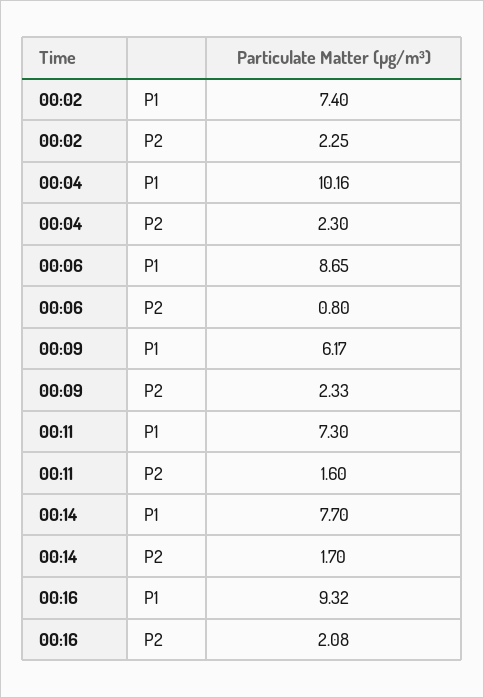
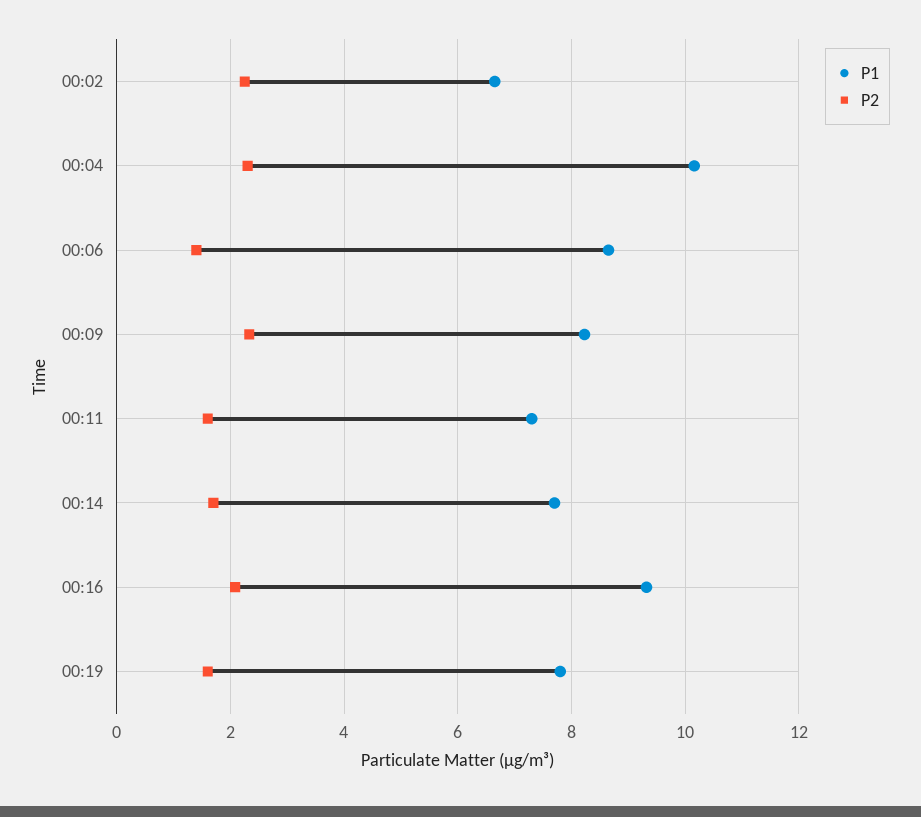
P1, 00:02: 7.4 -> 6.6
P2, 00:06: 0.8 -> 1.4
P1, 00:09: 6.17 -> 8.2
P1, 00:19: none -> 7.8
P2, 00:19: none -> 1.6

